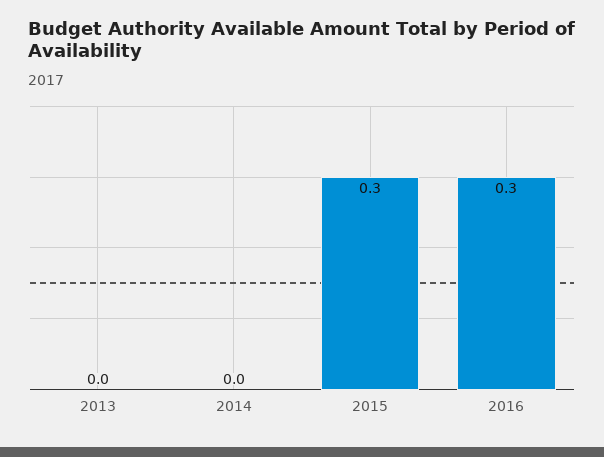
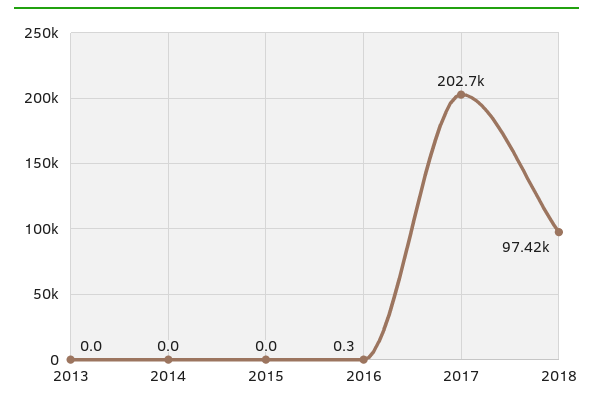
2015: 0.3 -> 0
2017: none -> 202700
2018: none -> 97420

